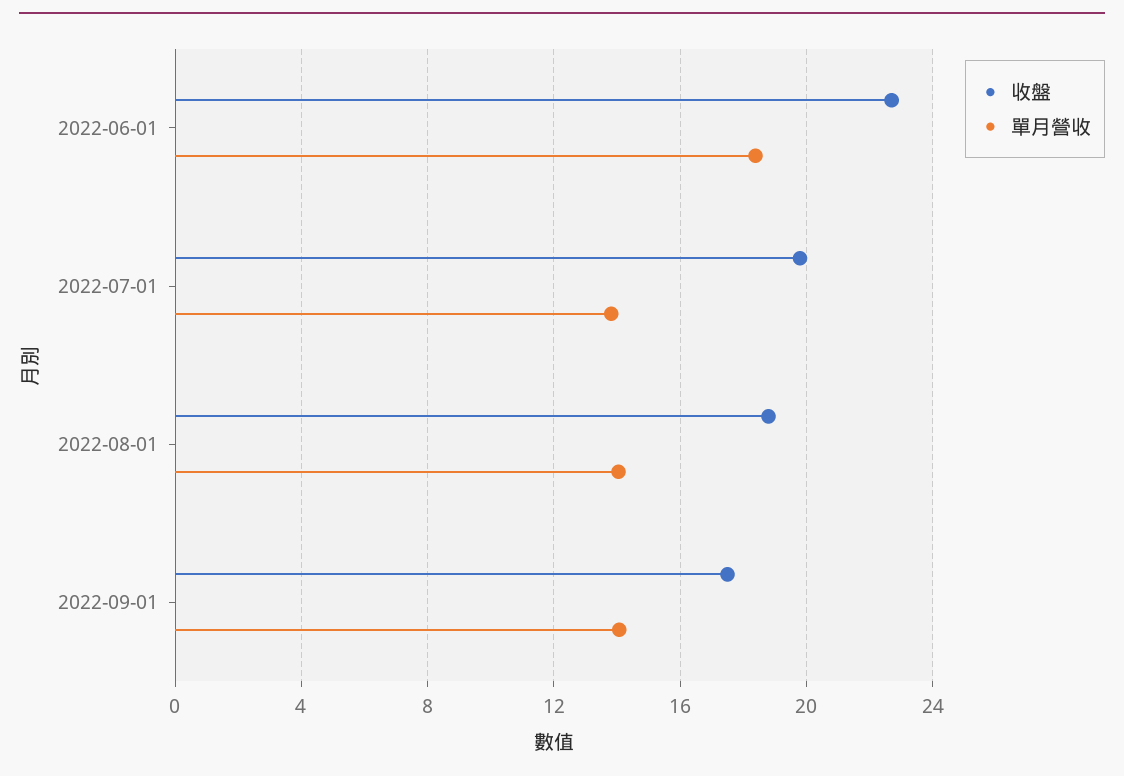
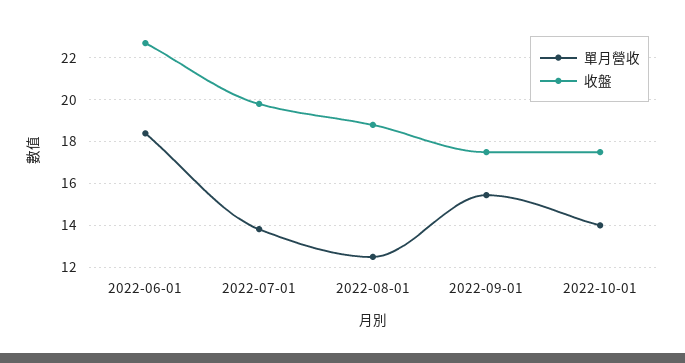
單月營收, 2022-08-01: 14 -> 12.5
單月營收, 2022-09-01: 14 -> 15.5
單月營收, 2022-10-01: none -> 14
收盤, 2022-10-01: none -> 17.5

